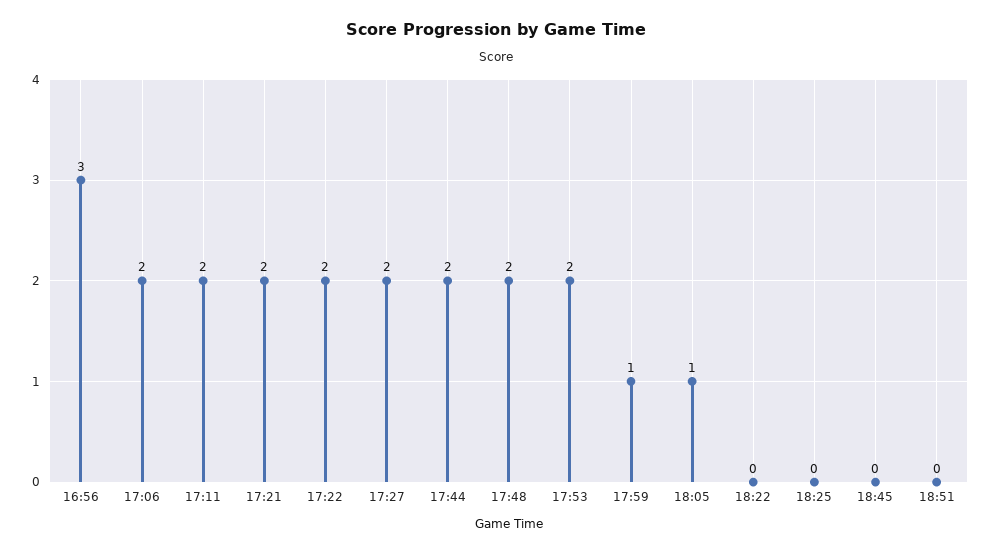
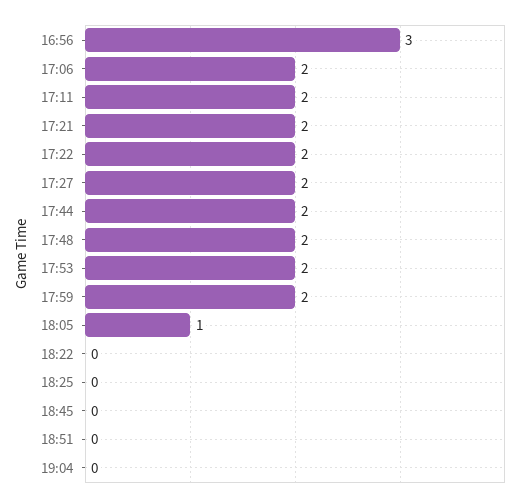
17:59: 1 -> 2
19:04: none -> 0

